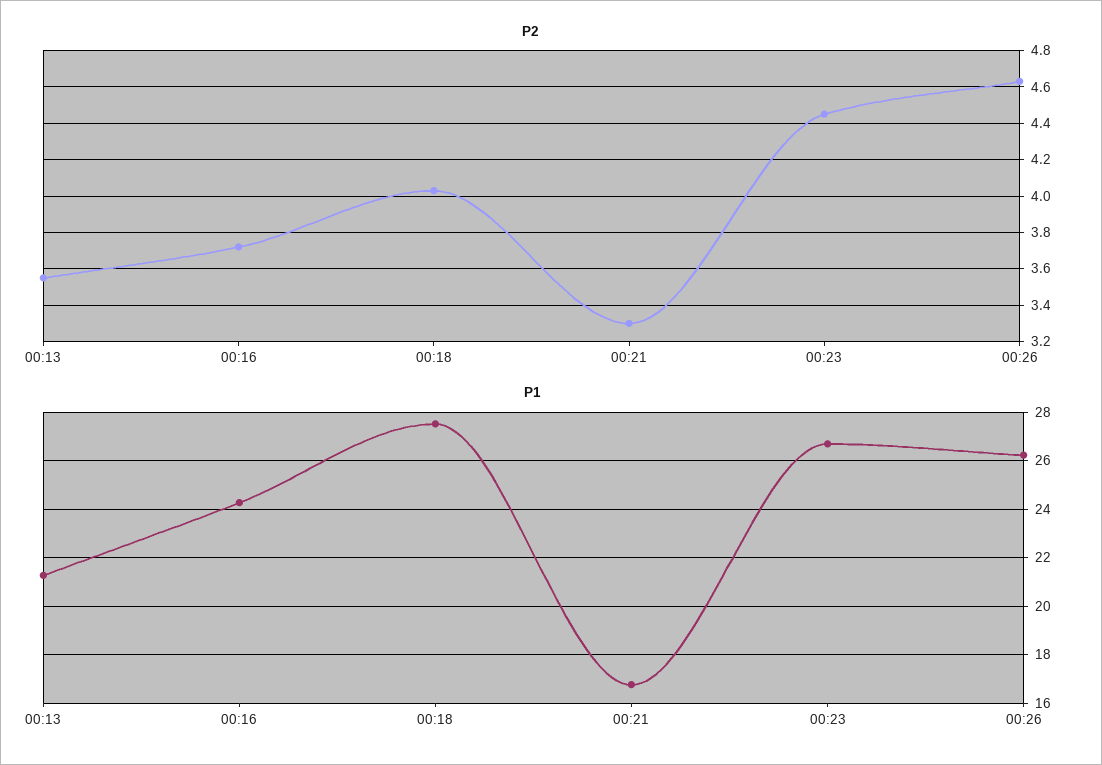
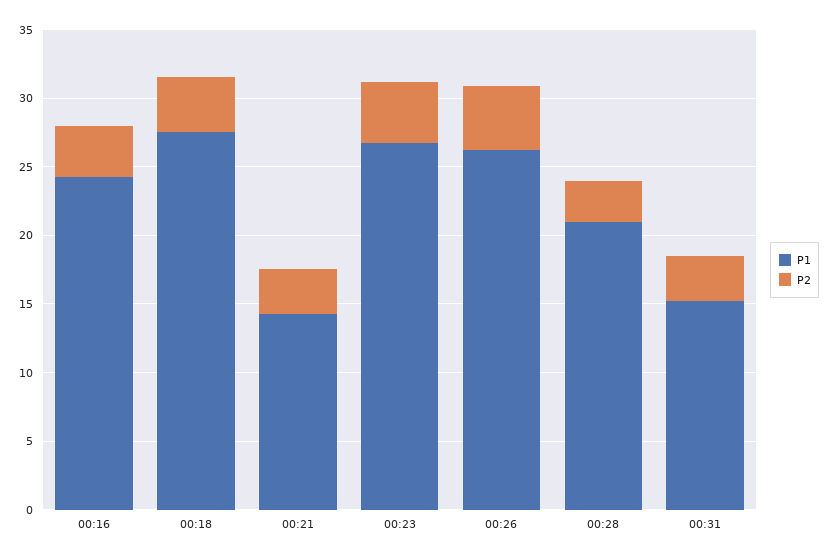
P2, 00:13: 3.55 -> none
P1, 00:13: 21.25 -> none
P1, 00:21: 16.75 -> 14
P1, 00:28: none -> 21
P2, 00:28: none -> 3
P1, 00:31: none -> 15
P2, 00:31: none -> 3

